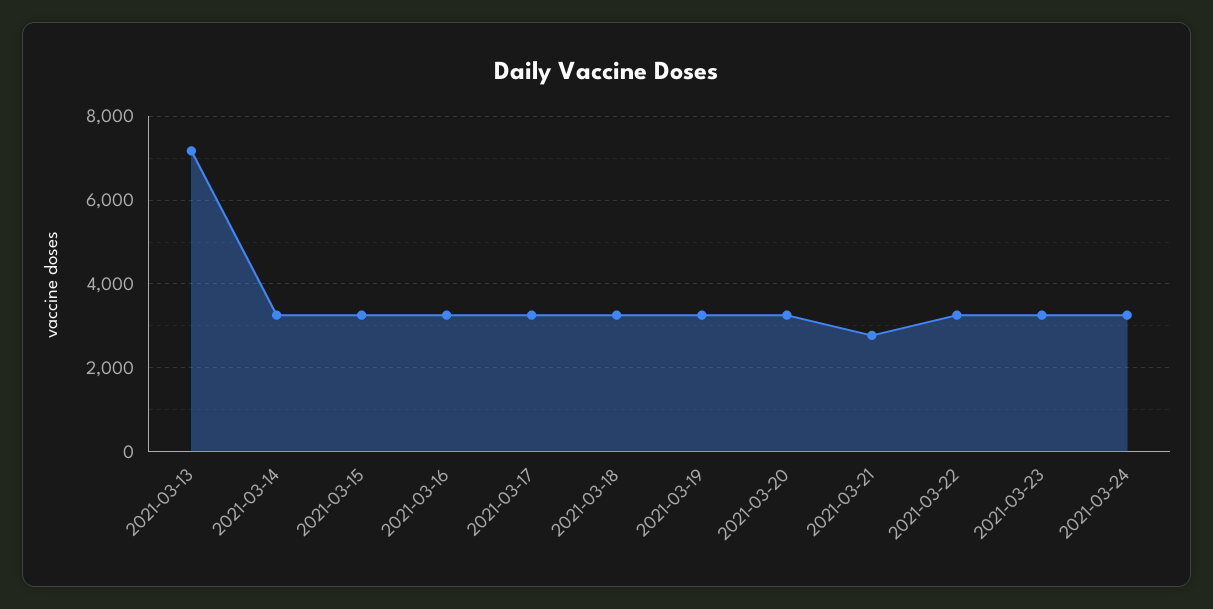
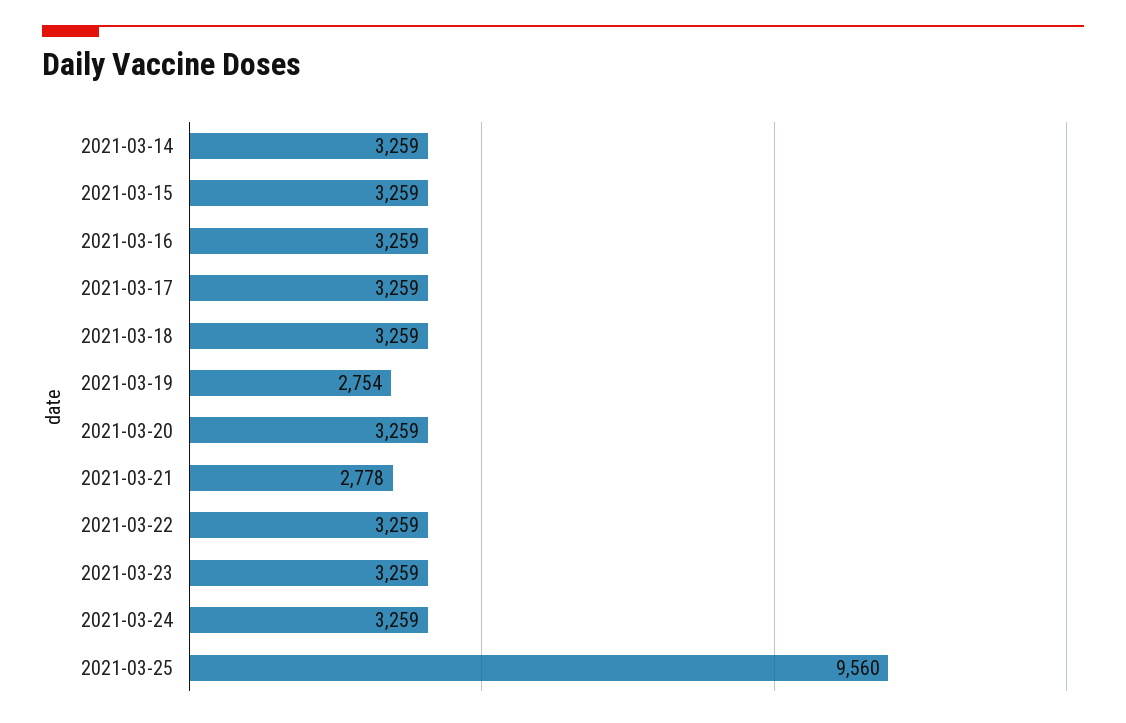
2021-03-13: 7200 -> none
2021-03-19: 3200 -> 2754
2021-03-25: none -> 9560

